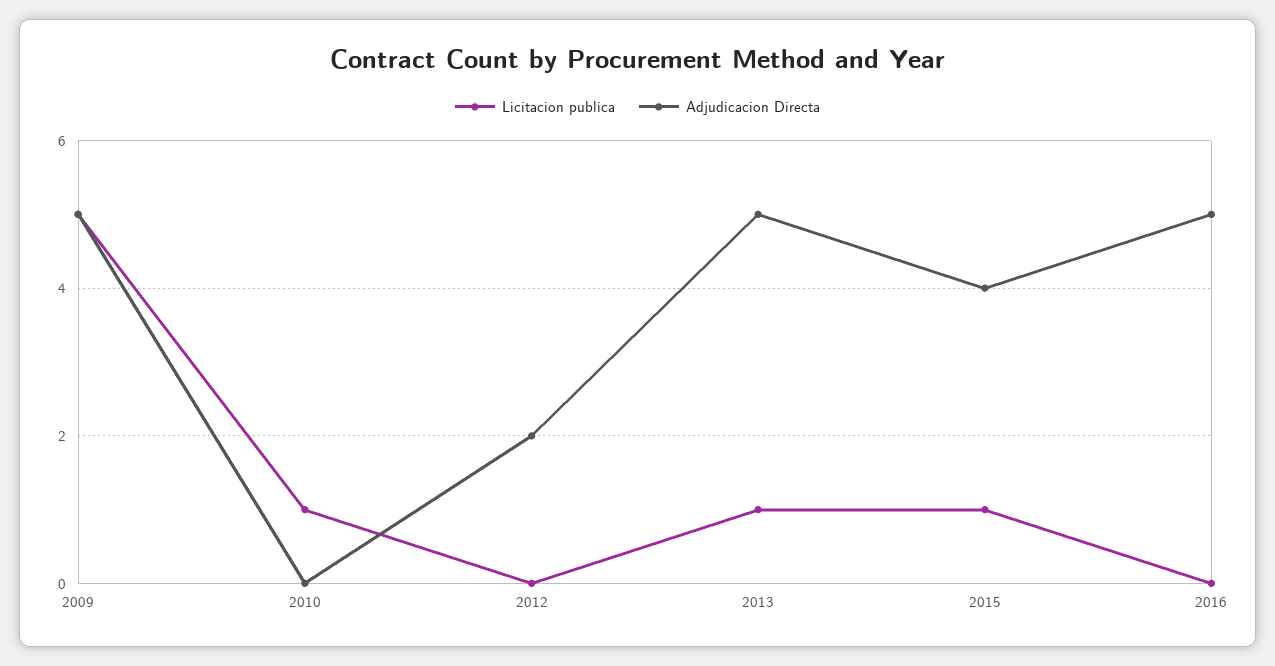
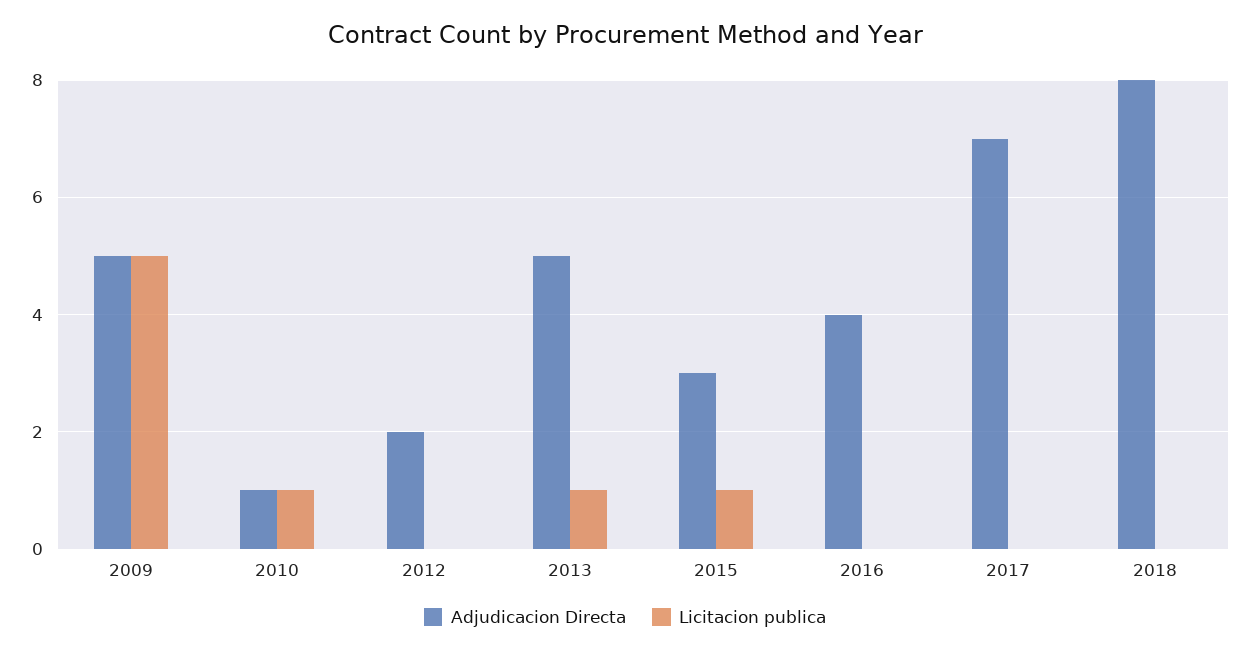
Adjudicacion Directa, 2010: 0 -> 1
Adjudicacion Directa, 2015: 4 -> 3
Adjudicacion Directa, 2016: 5 -> 4
Adjudicacion Directa, 2017: none -> 7
Licitacion publica, 2017: none -> 0
Adjudicacion Directa, 2018: none -> 8
Licitacion publica, 2018: none -> 0

